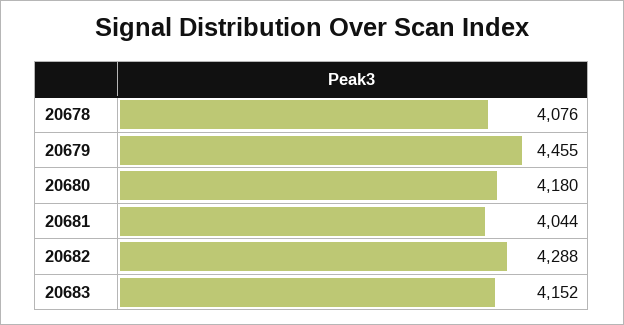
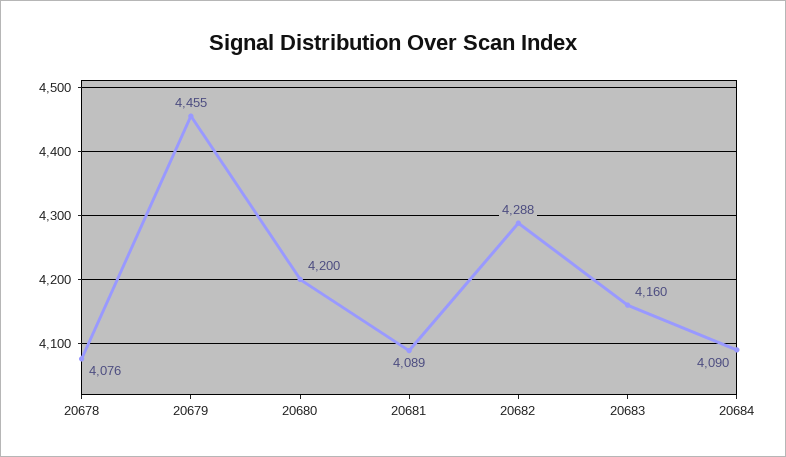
20680: 4180 -> 4200
20681: 4044 -> 4089
20683: 4152 -> 4160
20684: none -> 4090

